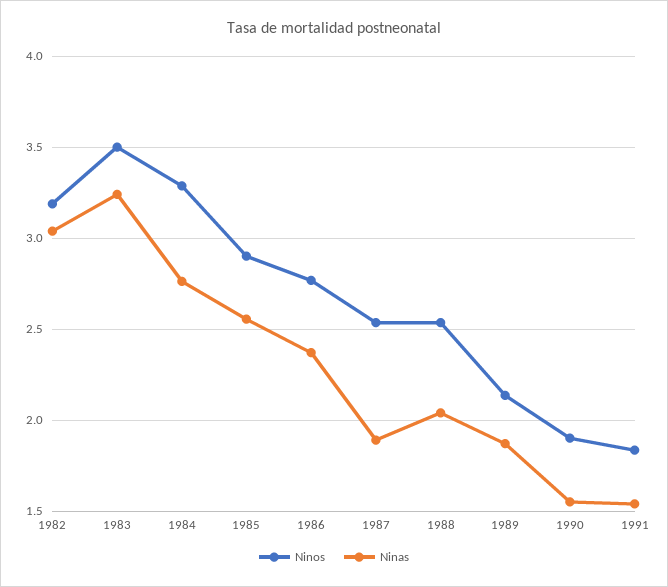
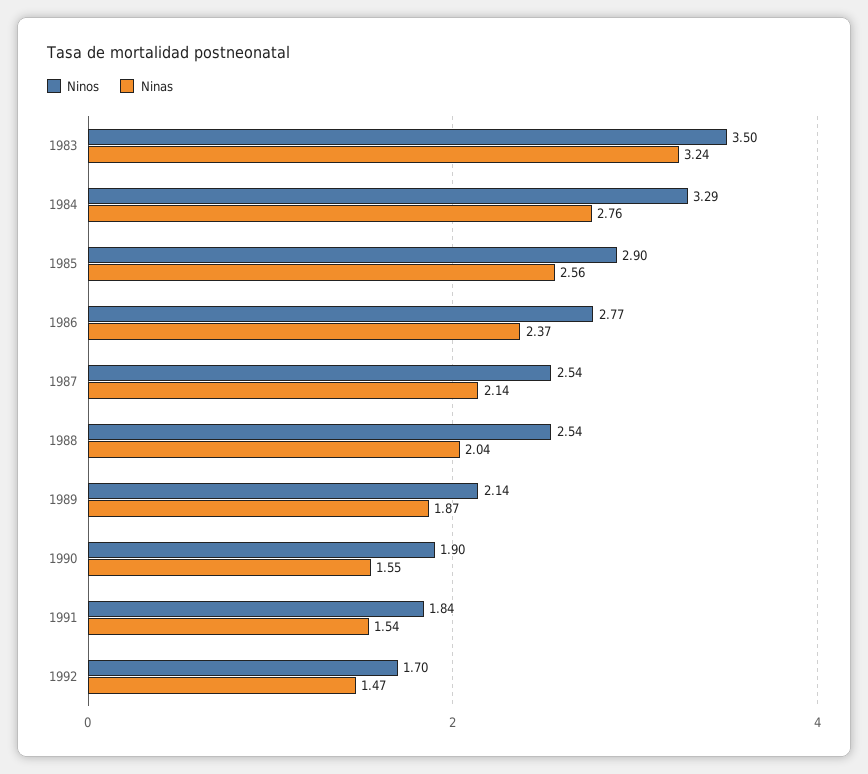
Ninos, 1982: 3.2 -> none
Ninas, 1982: 3.05 -> none
Ninas, 1987: 1.9 -> 2.14
Ninos, 1992: none -> 1.7
Ninas, 1992: none -> 1.47

